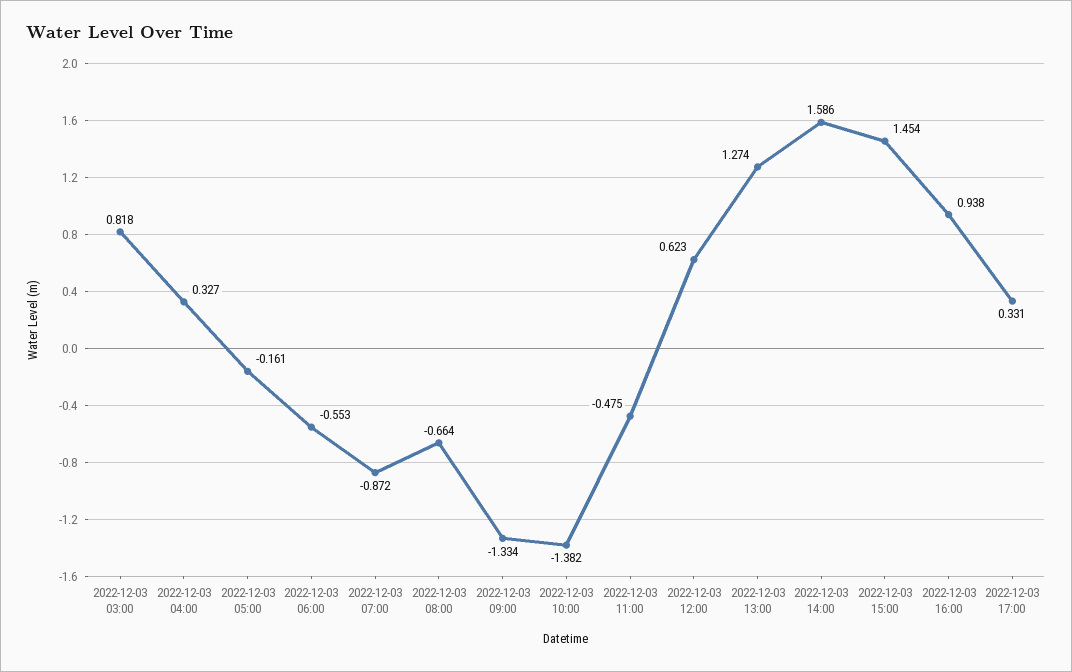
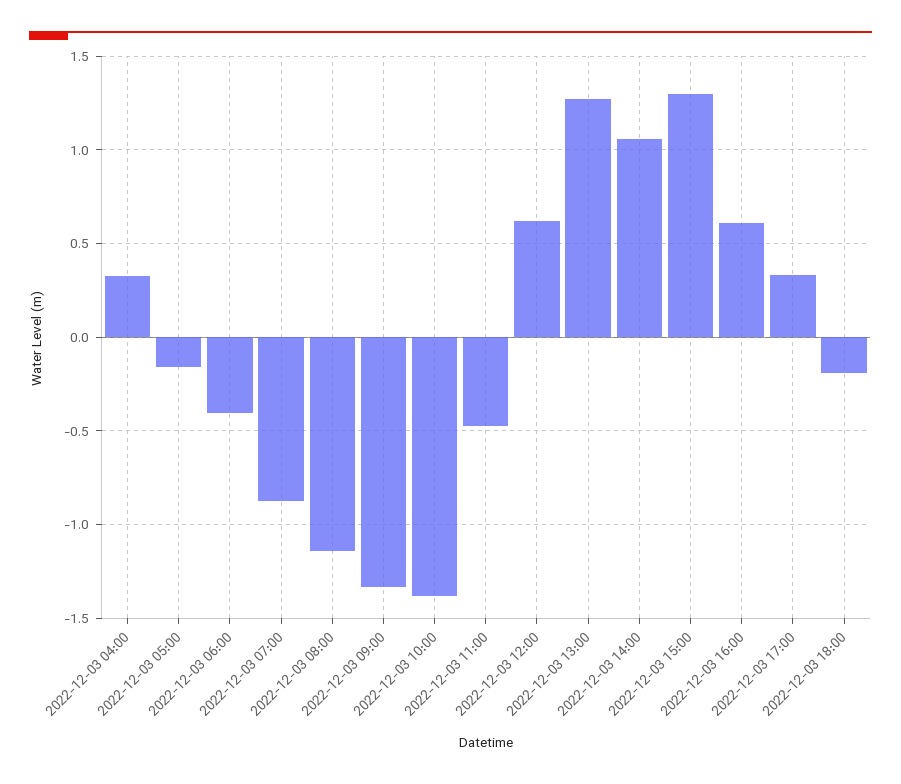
2022-12-03 03:00: 0.818 -> none
2022-12-03 06:00: -0.553 -> -0.4
2022-12-03 08:00: -0.664 -> -1.15
2022-12-03 14:00: 1.586 -> 1.05
2022-12-03 15:00: 1.454 -> 1.3
2022-12-03 16:00: 0.938 -> 0.6
2022-12-03 18:00: none -> -0.2

